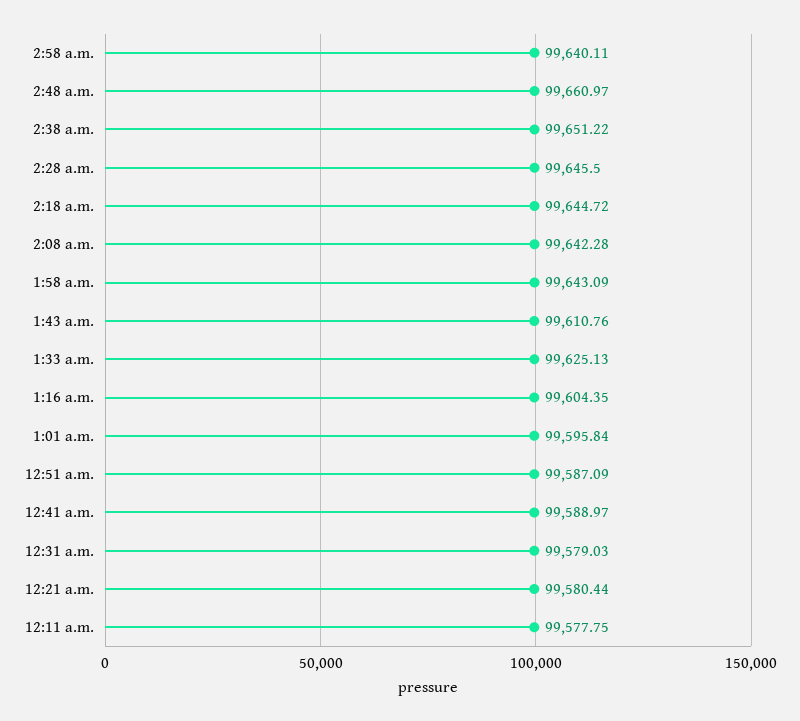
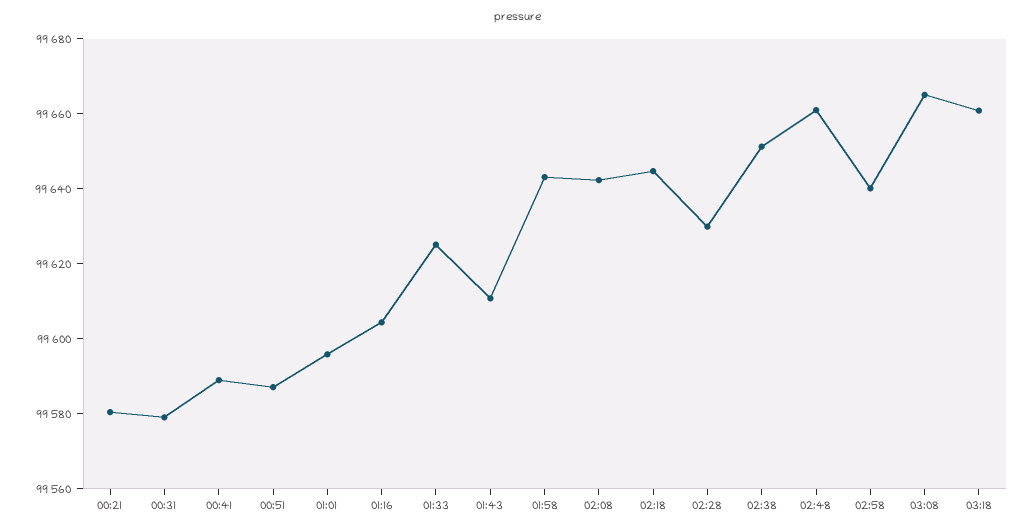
2:28 a.m.: 99645.5 -> 99630
12:11 a.m.: 99577.75 -> none
03:08: none -> 99665
03:18: none -> 99660

